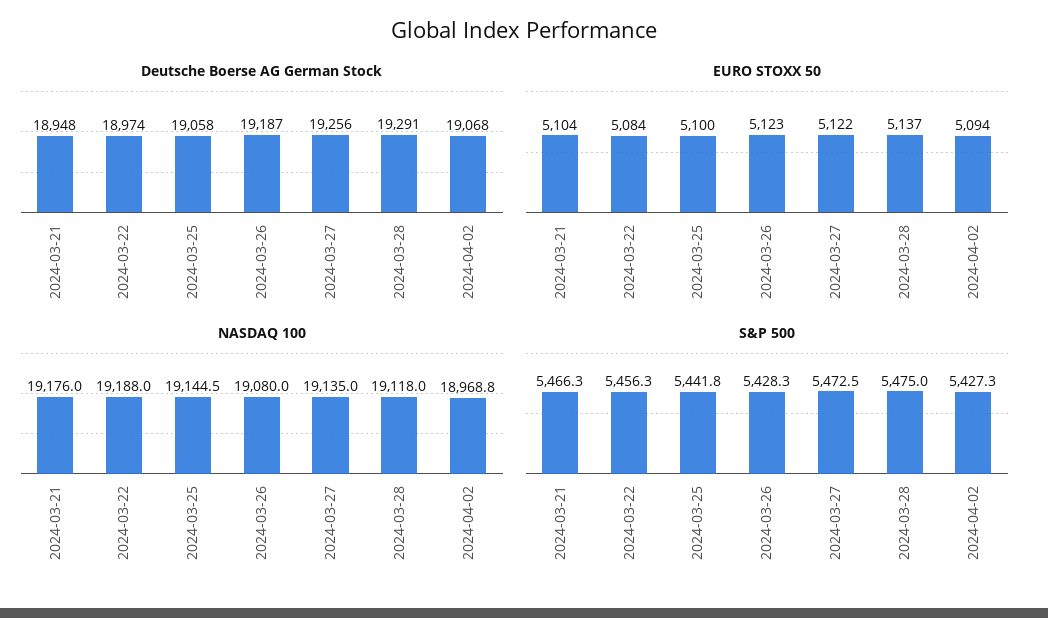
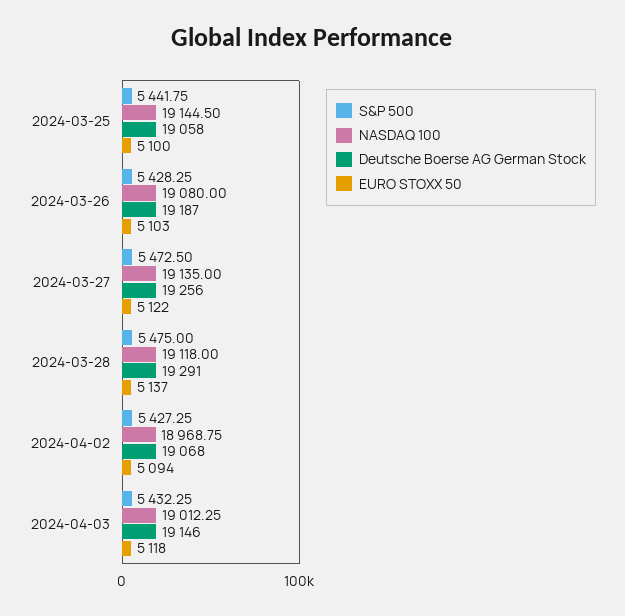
Deutsche Boerse AG German Stock, 2024-03-21: 18948 -> none
Deutsche Boerse AG German Stock, 2024-03-22: 18974 -> none
EURO STOXX 50, 2024-03-21: 5104 -> none
EURO STOXX 50, 2024-03-22: 5084 -> none
EURO STOXX 50, 2024-03-26: 5123 -> 5103
NASDAQ 100, 2024-03-21: 19176 -> none
NASDAQ 100, 2024-03-22: 19188 -> none
S&P 500, 2024-03-21: 5466.3 -> none
S&P 500, 2024-03-22: 5456.3 -> none
S&P 500, 2024-04-03: none -> 5432.25
NASDAQ 100, 2024-04-03: none -> 19012.25
Deutsche Boerse AG German Stock, 2024-04-03: none -> 19146
EURO STOXX 50, 2024-04-03: none -> 5118

